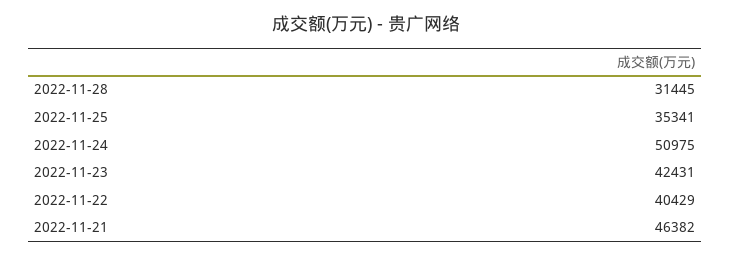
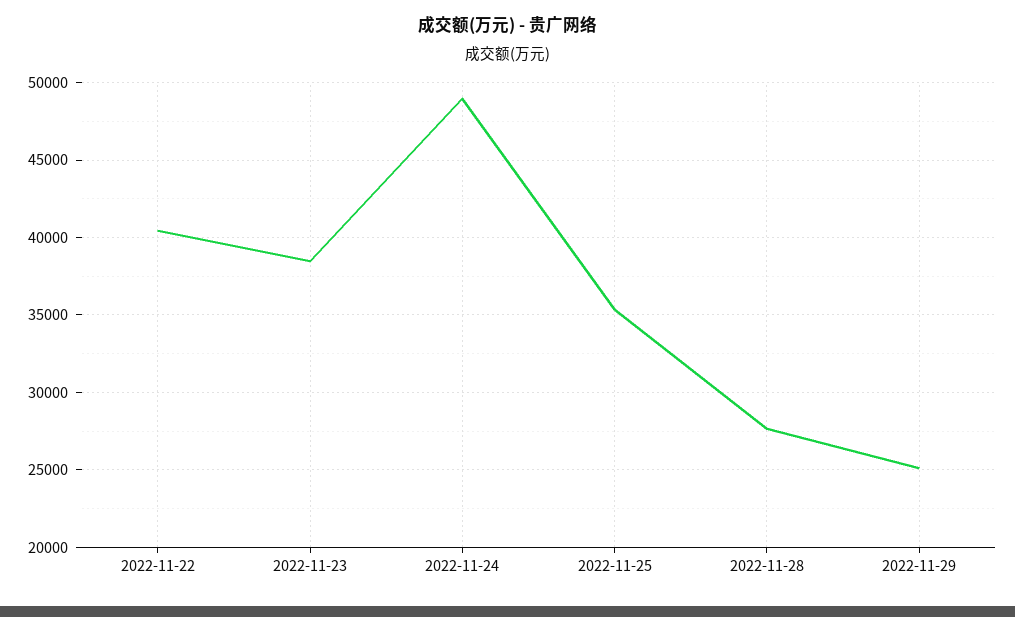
2022-11-28: 31445 -> 27500
2022-11-24: 50975 -> 49000
2022-11-23: 42431 -> 38500
2022-11-21: 46382 -> none
2022-11-29: none -> 25000

